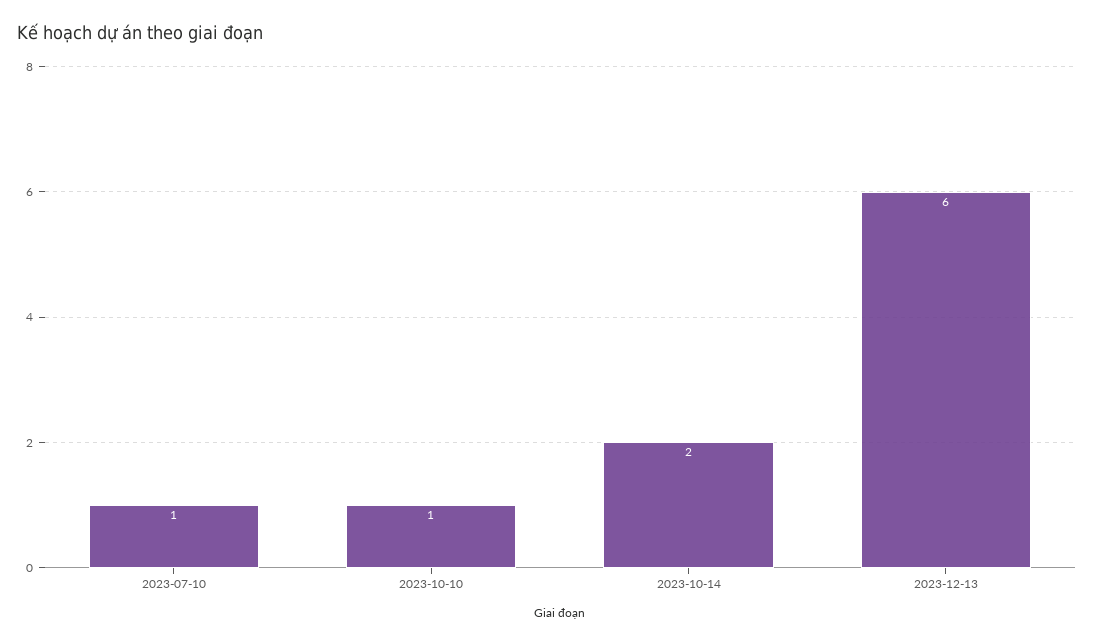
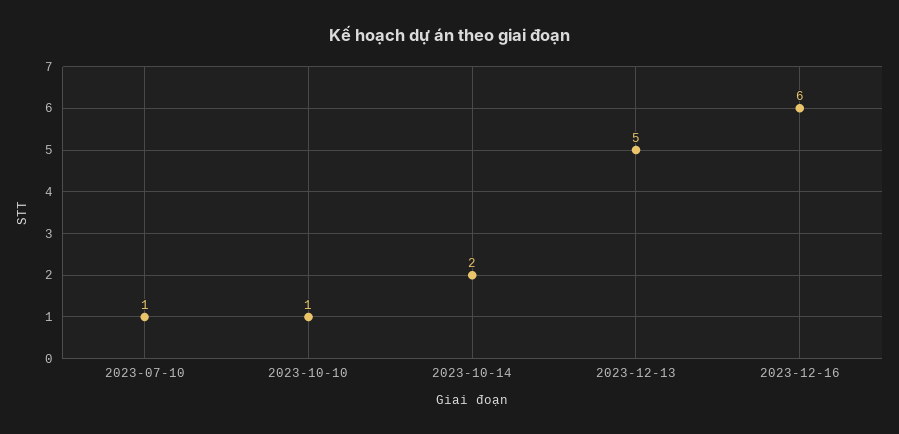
2023-12-13: 6 -> 5
2023-12-16: none -> 6

